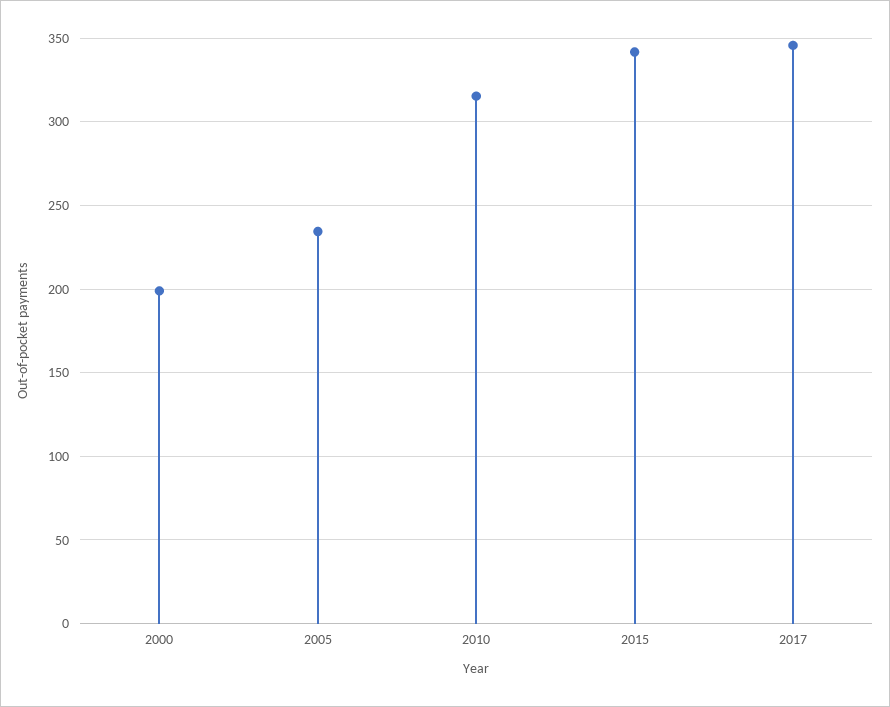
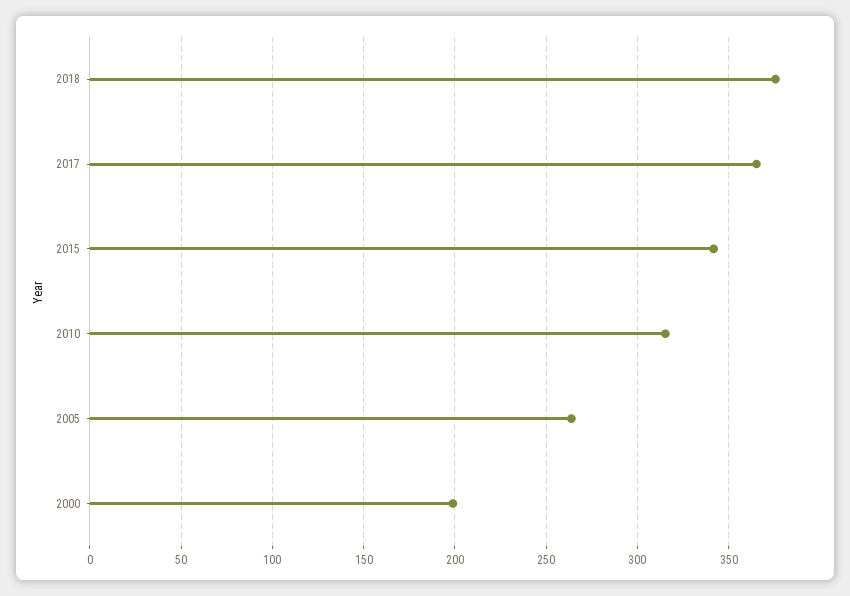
2005: 235 -> 265
2017: 345 -> 365
2018: none -> 375

